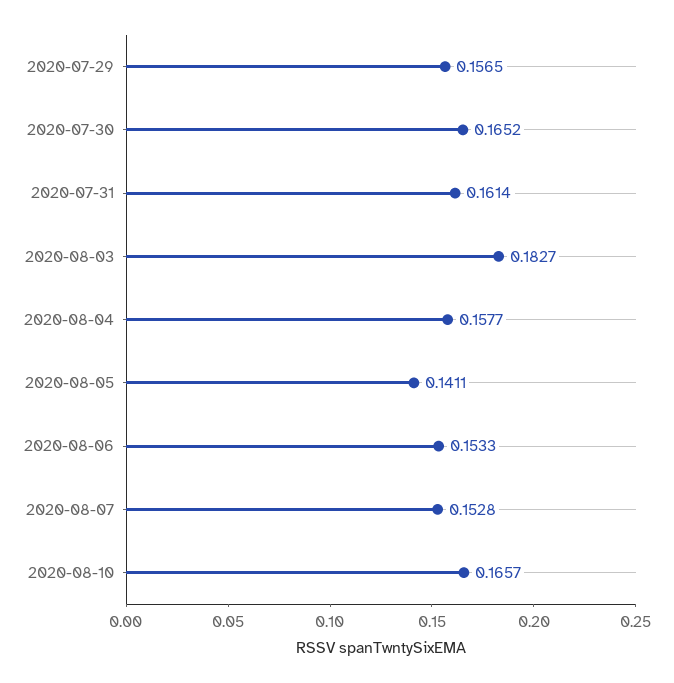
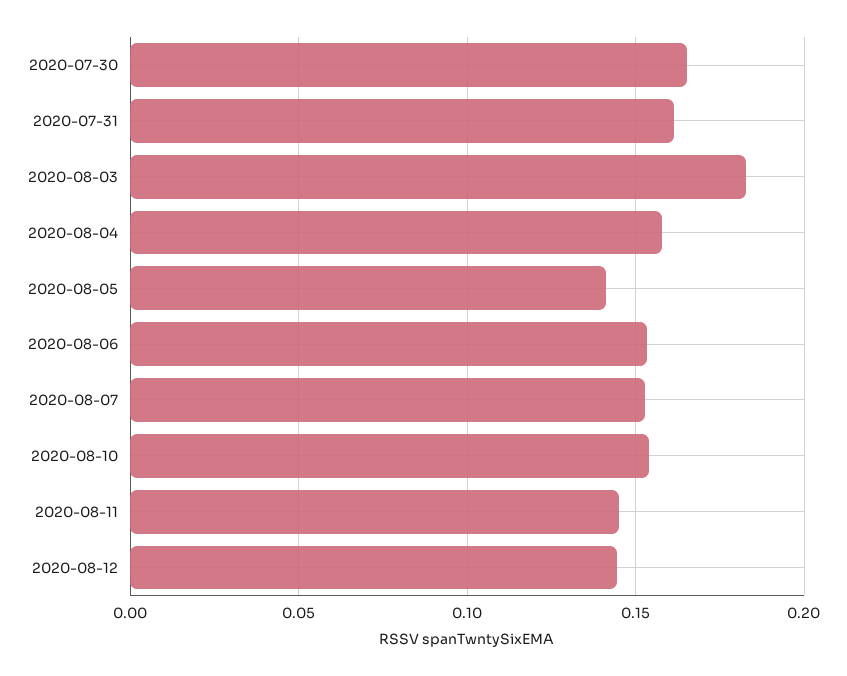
2020-07-29: 0.1565 -> none
2020-08-10: 0.1657 -> 0.155
2020-08-11: none -> 0.145
2020-08-12: none -> 0.145

